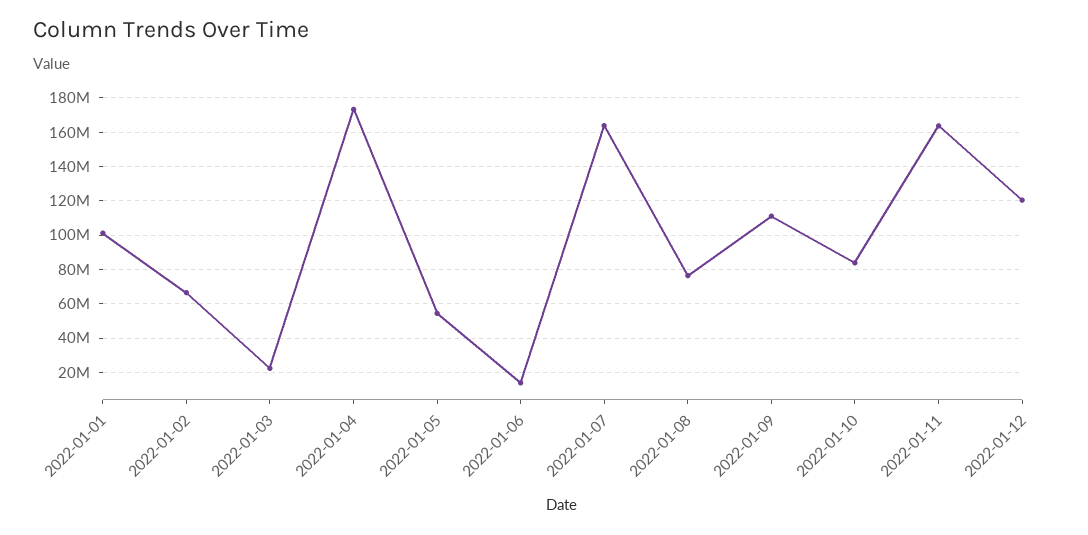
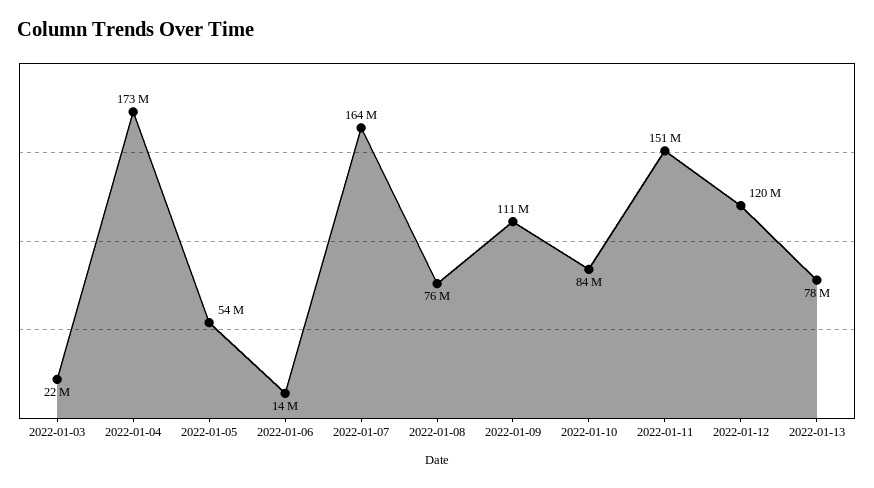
2022-01-01: 100000000 -> none
2022-01-02: 65000000 -> none
2022-01-11: 165000000 -> 151000000
2022-01-13: none -> 78000000

